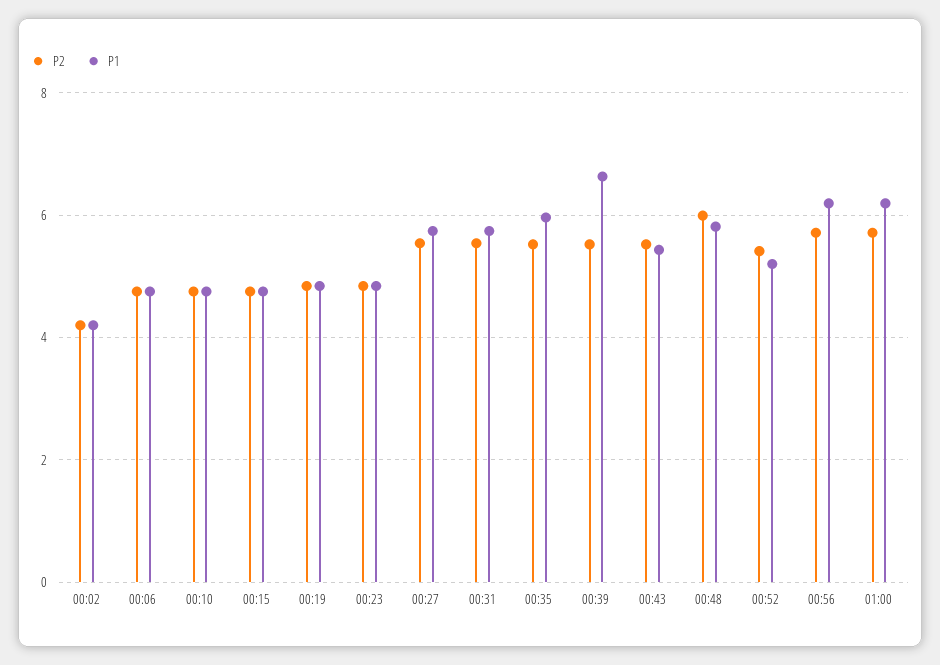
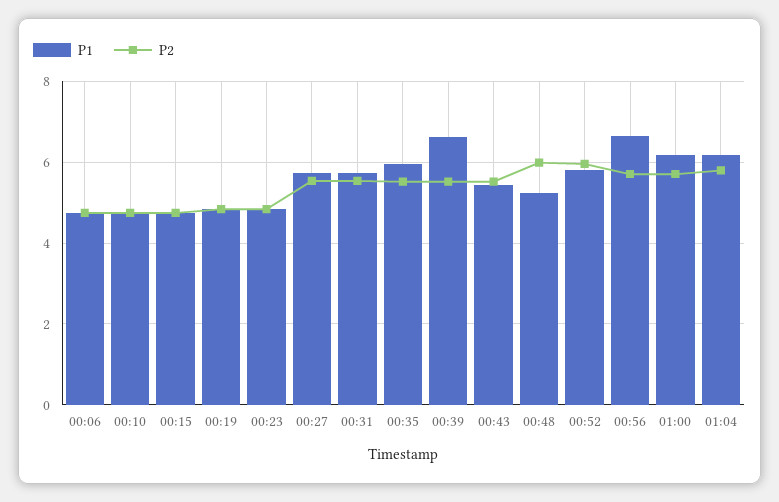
P2, 00:02: 4.2 -> none
P1, 00:02: 4.2 -> none
P1, 00:48: 5.8 -> 5.2
P2, 00:52: 5.4 -> 6
P1, 00:52: 5.2 -> 5.8
P1, 00:56: 6.2 -> 6.6
P1, 01:04: none -> 6.2
P2, 01:04: none -> 5.8

